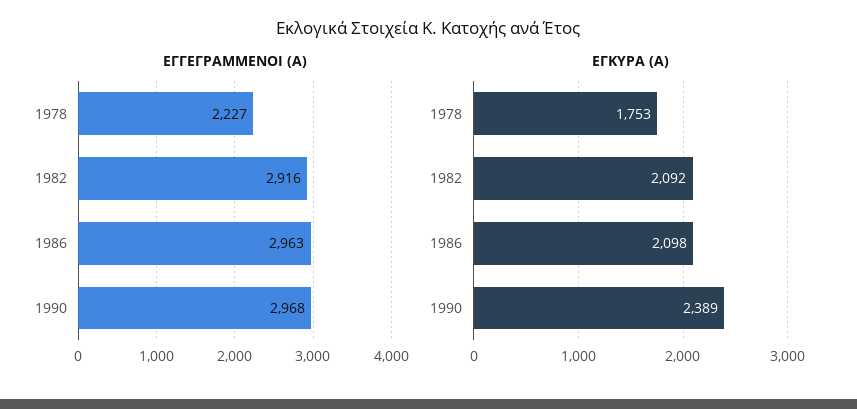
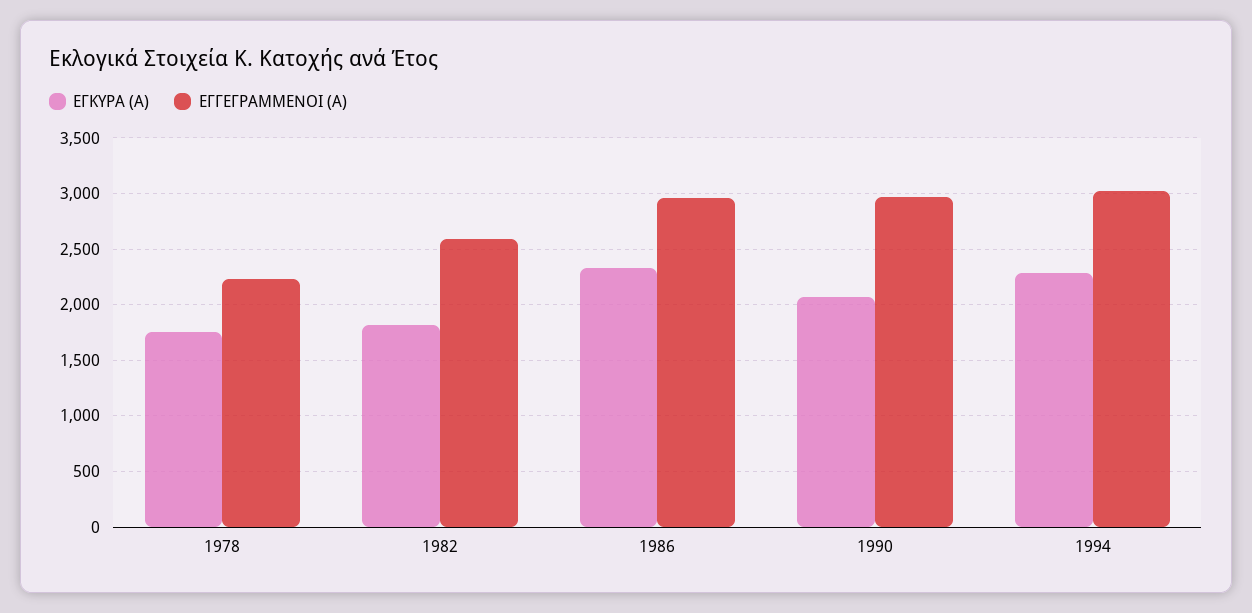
ΕΓΓΕΓΡΑΜΜΕΝΟΙ (Α), 1982: 2916 -> 2600
ΕΓΚΥΡΑ (Α), 1982: 2092 -> 1800
ΕΓΚΥΡΑ (Α), 1986: 2098 -> 2300
ΕΓΚΥΡΑ (Α), 1990: 2389 -> 2100
ΕΓΚΥΡΑ (Α), 1994: none -> 2300
ΕΓΓΕΓΡΑΜΜΕΝΟΙ (Α), 1994: none -> 3000

